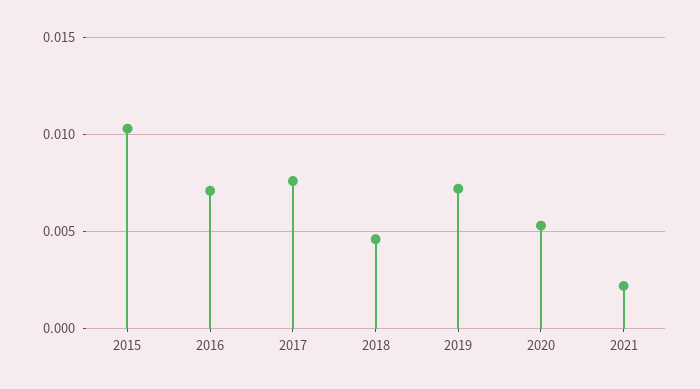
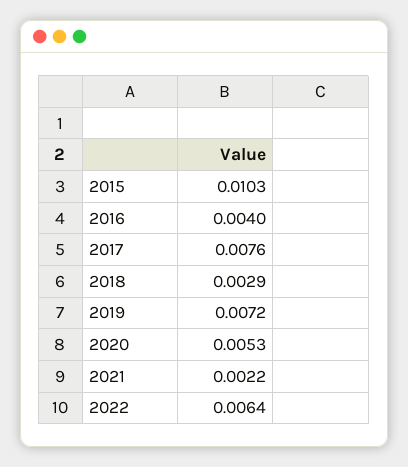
2016: 0.007 -> 0.004
2018: 0.0045 -> 0.0029
2022: none -> 0.0064

